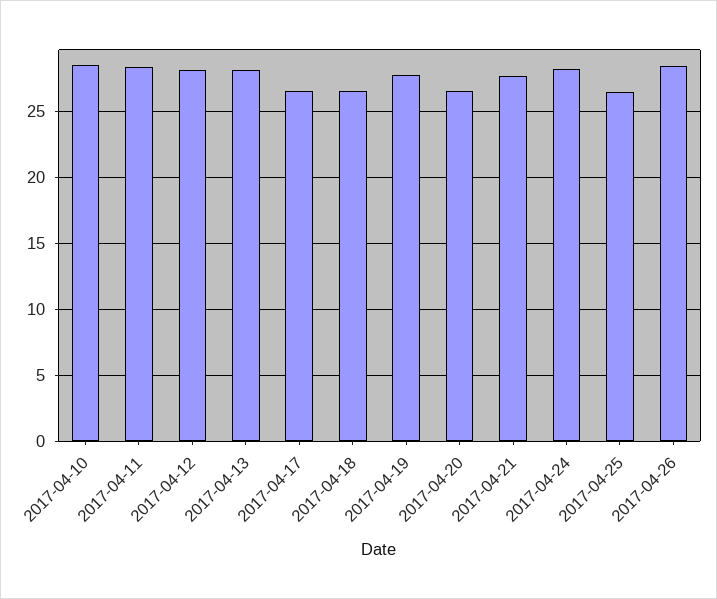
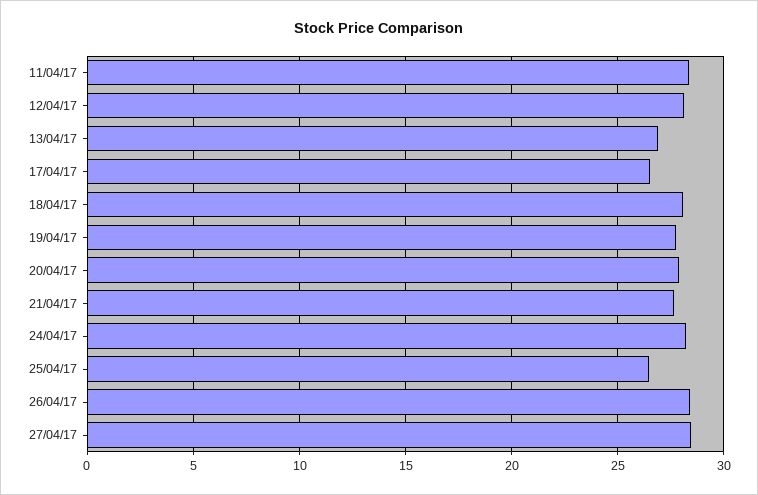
2017-04-10: 28.5 -> none
2017-04-13: 28 -> 27
2017-04-18: 26.5 -> 28
2017-04-20: 26.5 -> 28
27/04/17: none -> 28.5

